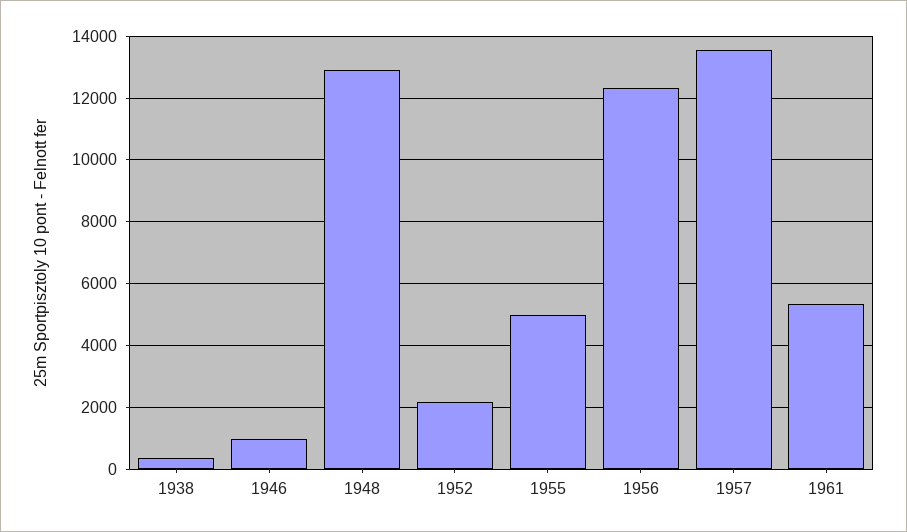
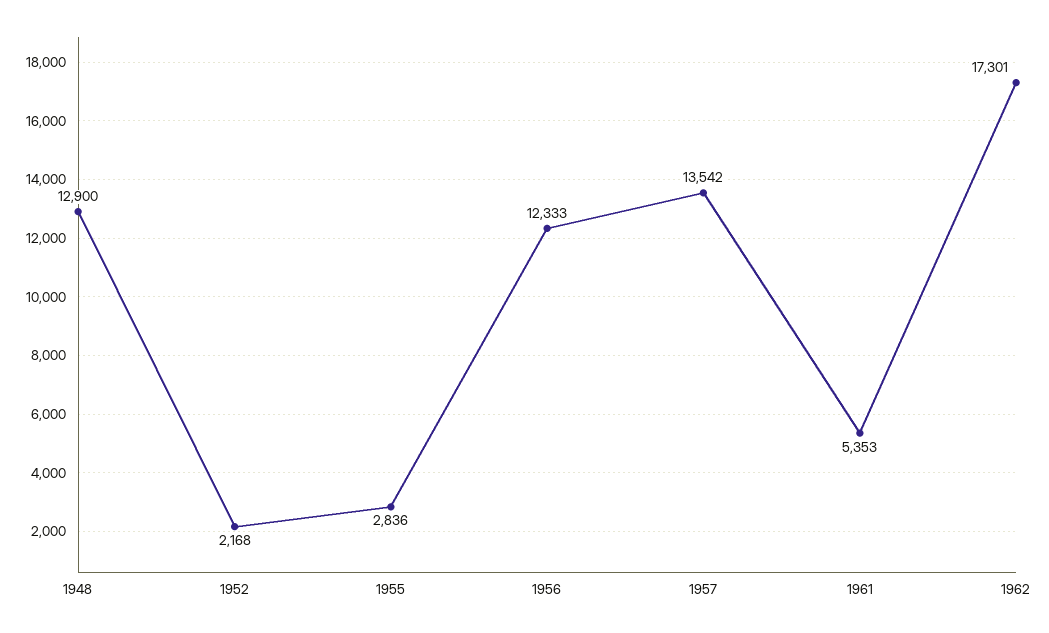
1938: 400 -> none
1946: 1000 -> none
1955: 5000 -> 2836
1962: none -> 17301

